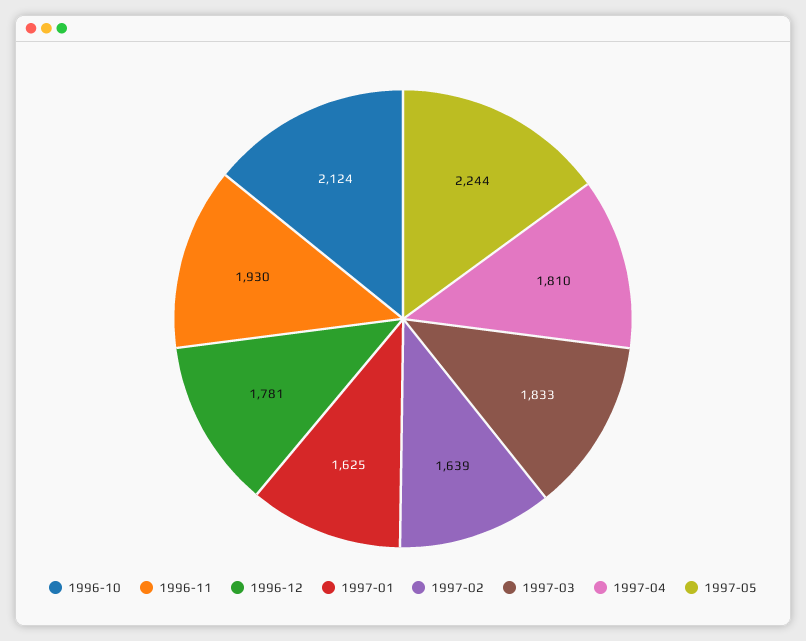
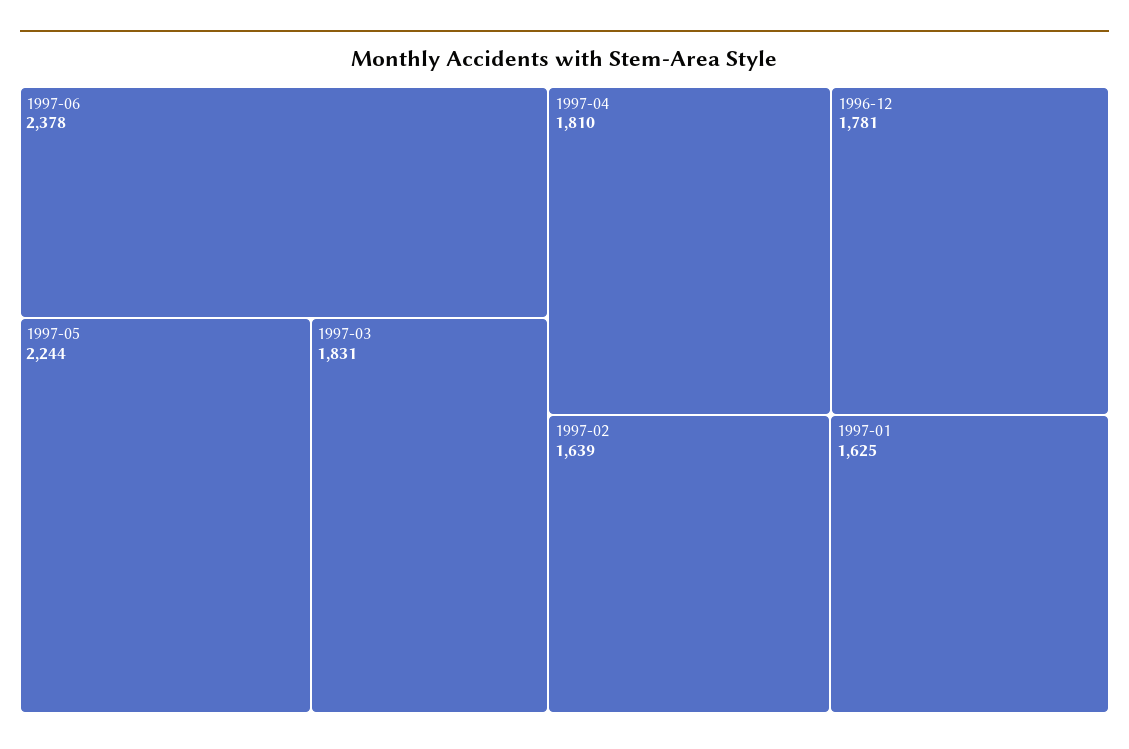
1996-10: 2124 -> none
1996-11: 1930 -> none
1997-03: 1833 -> 1831
1997-06: none -> 2378

